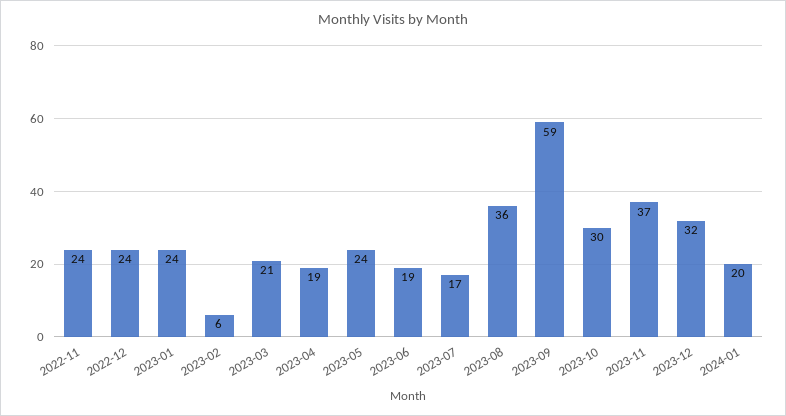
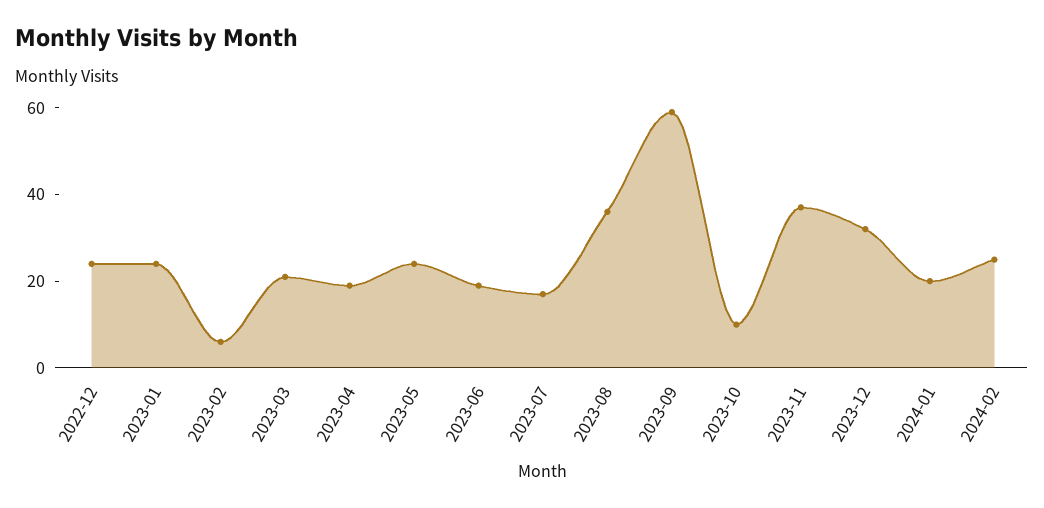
2022-11: 24 -> none
2023-10: 30 -> 10
2024-02: none -> 25

